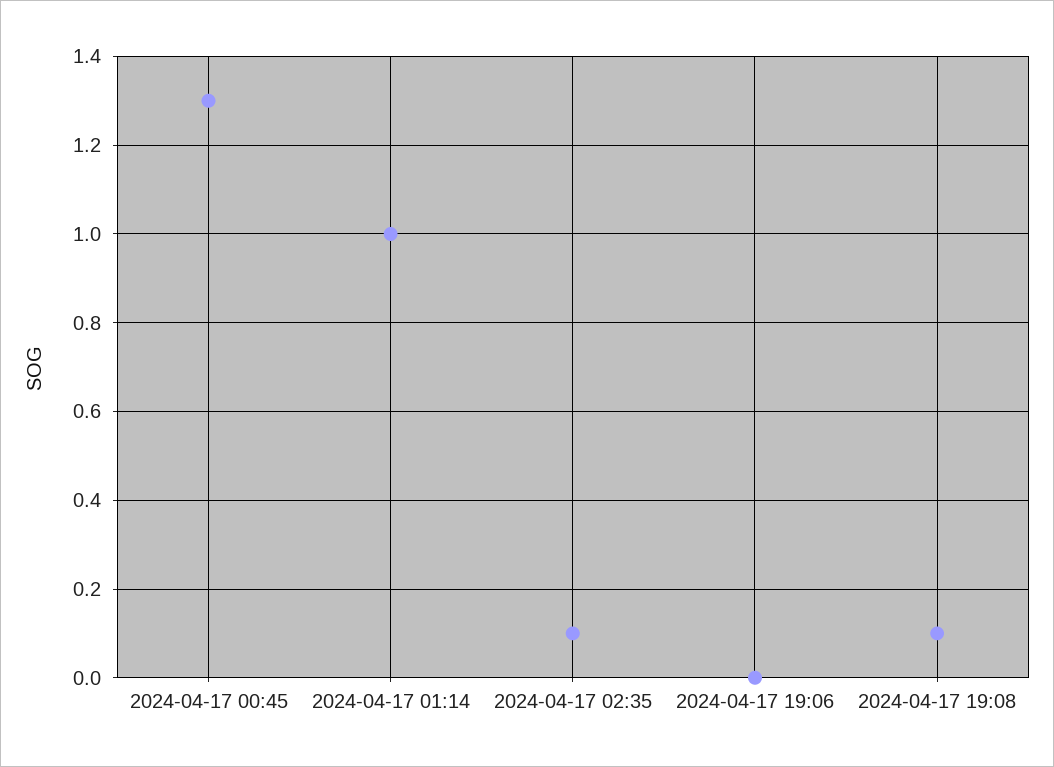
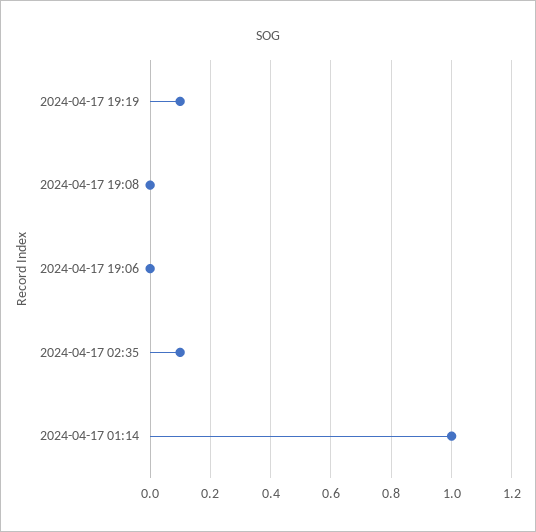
2024-04-17 00:45: 1.3 -> none
2024-04-17 19:08: 0.1 -> 0
2024-04-17 19:19: none -> 0.1

